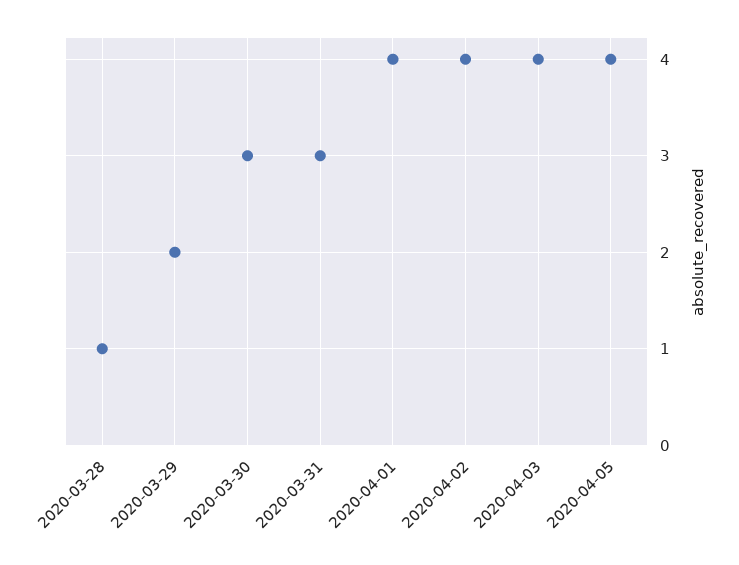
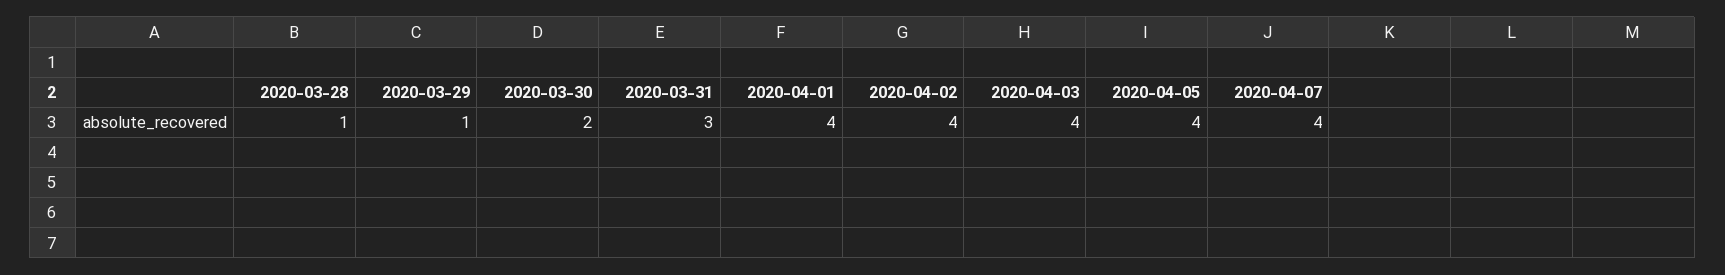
2020-03-29: 2 -> 1
2020-03-30: 3 -> 2
2020-04-07: none -> 4

